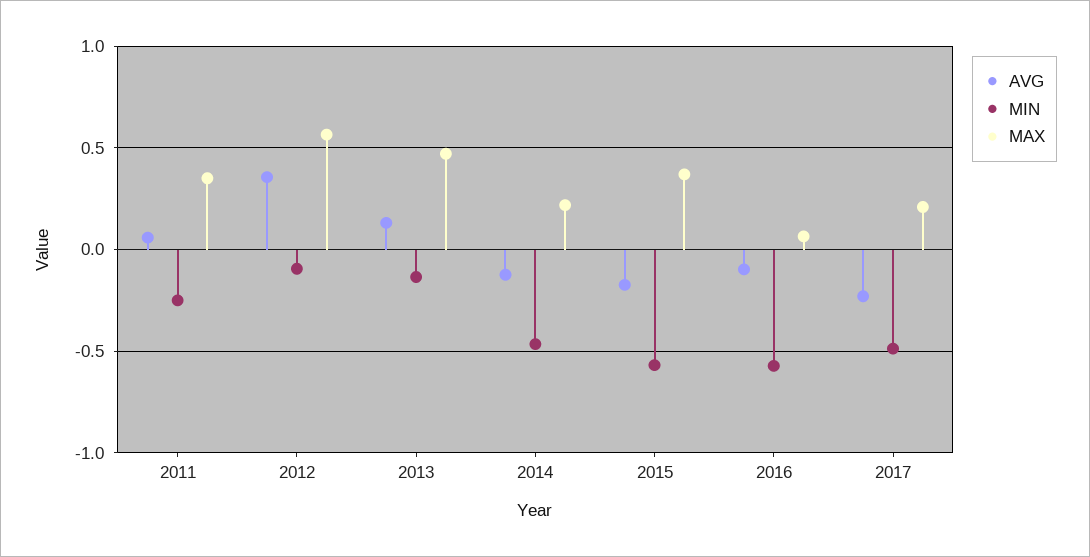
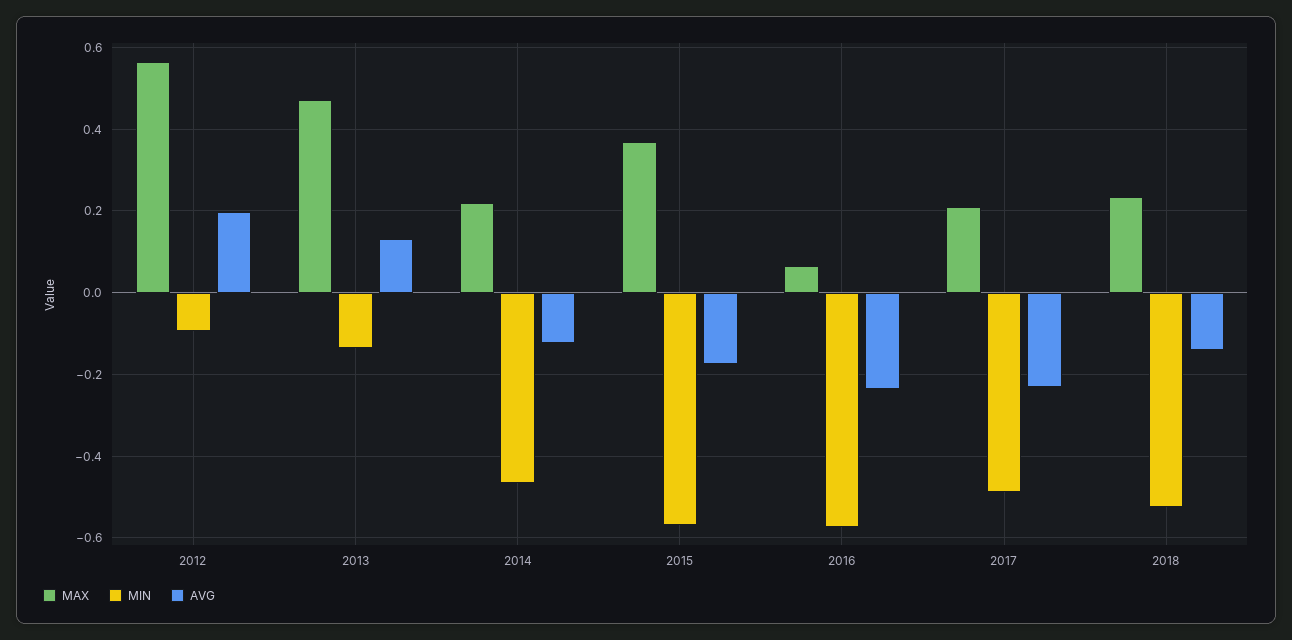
AVG, 2011: 0.05 -> none
MIN, 2011: -0.25 -> none
MAX, 2011: 0.35 -> none
AVG, 2012: 0.35 -> 0.2
AVG, 2016: -0.1 -> -0.24
MAX, 2018: none -> 0.24
MIN, 2018: none -> -0.52
AVG, 2018: none -> -0.14

